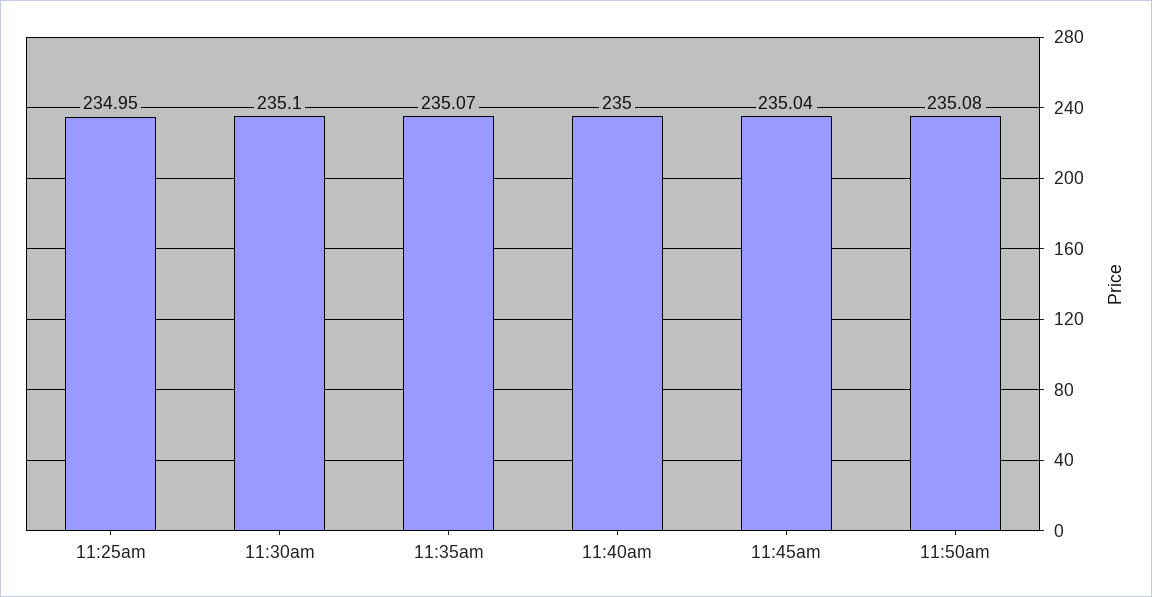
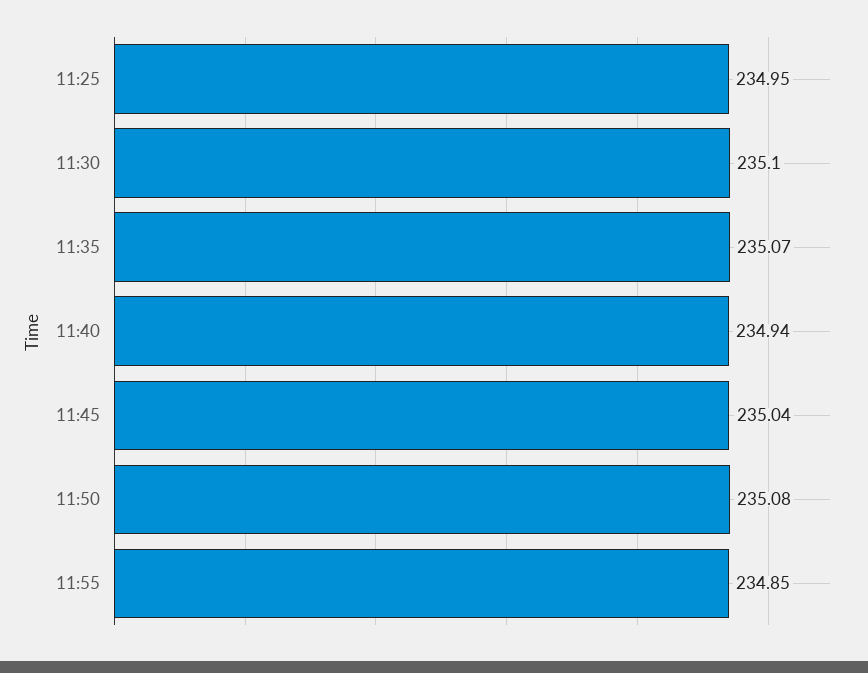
11:40am: 235 -> 234.94
11:55: none -> 234.85

